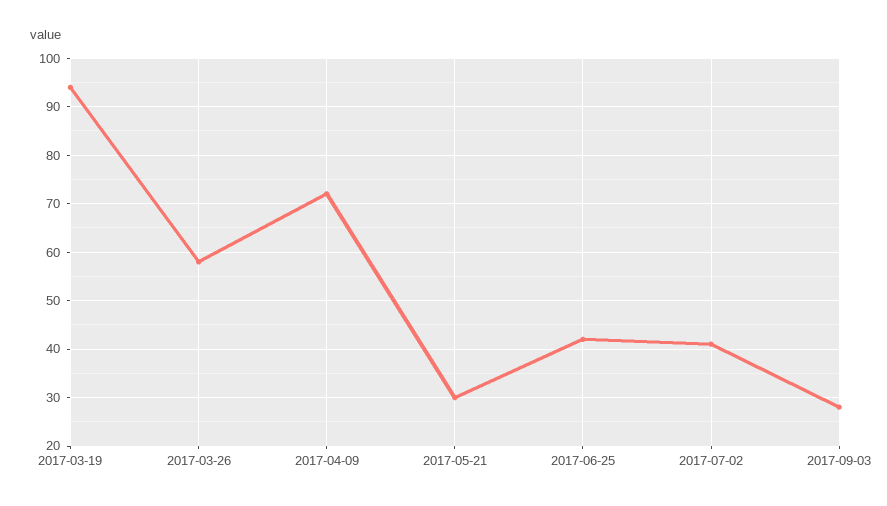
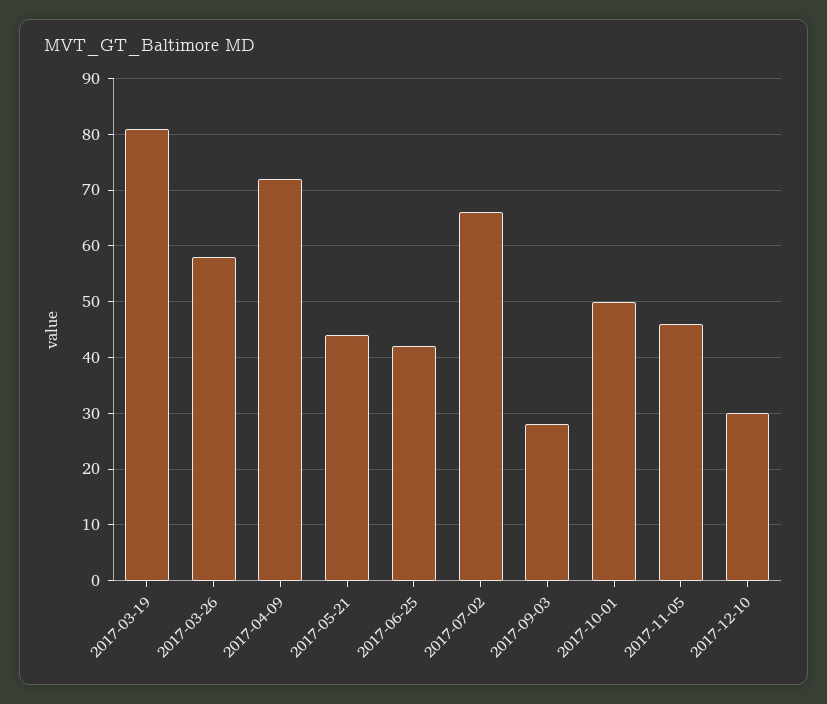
2017-03-19: 95 -> 80
2017-05-21: 30 -> 45
2017-07-02: 40 -> 65
2017-10-01: none -> 50
2017-11-05: none -> 45
2017-12-10: none -> 30

